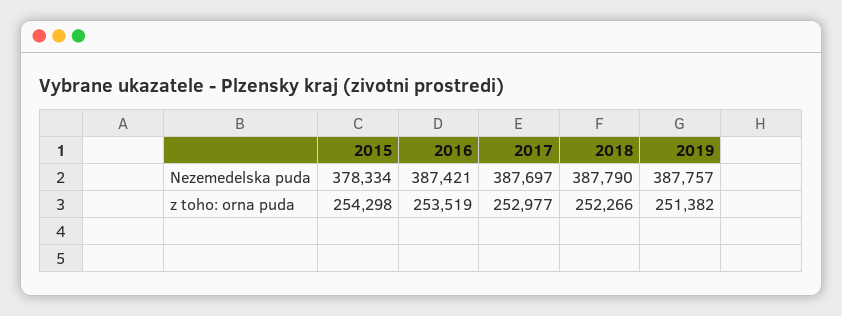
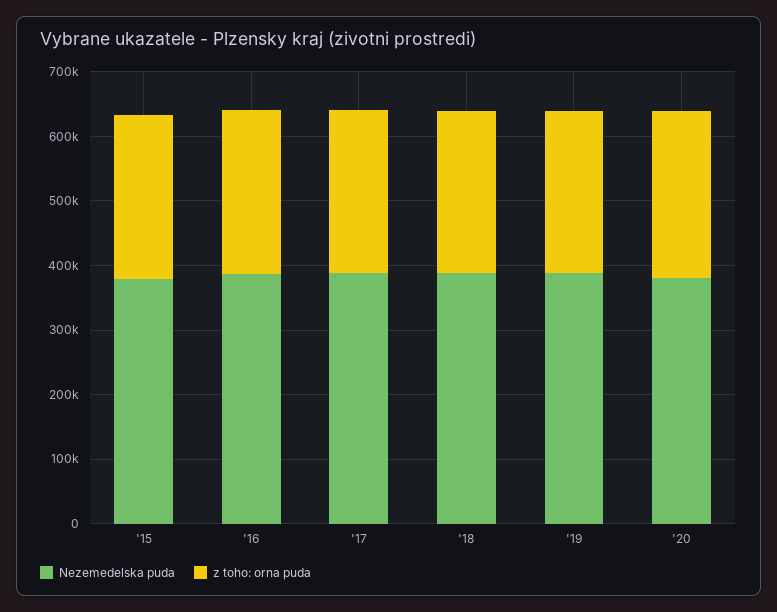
Nezemedelska puda, '20: none -> 380000
z toho: orna puda, '20: none -> 260000

